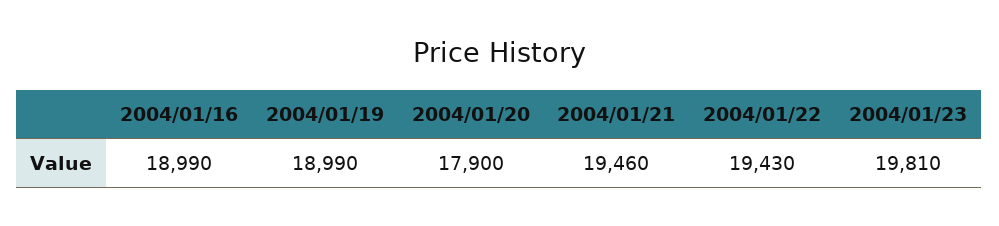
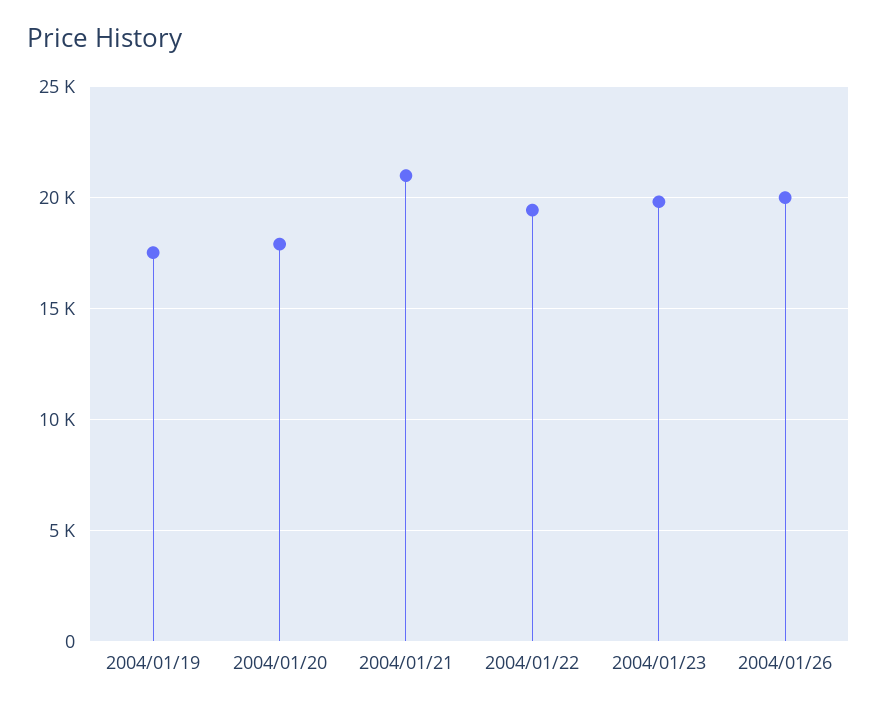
2004/01/16: 18990 -> none
2004/01/19: 18990 -> 17500
2004/01/21: 19460 -> 21000
2004/01/26: none -> 20000

